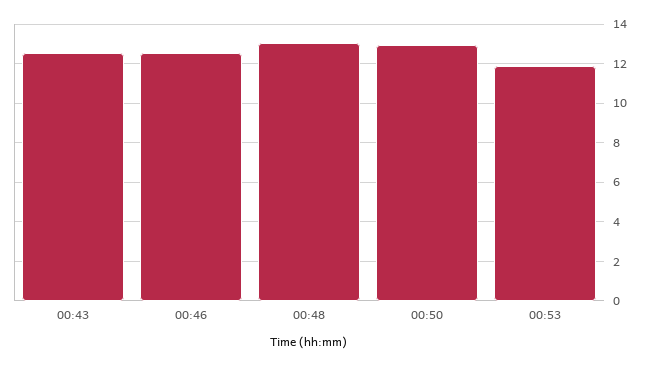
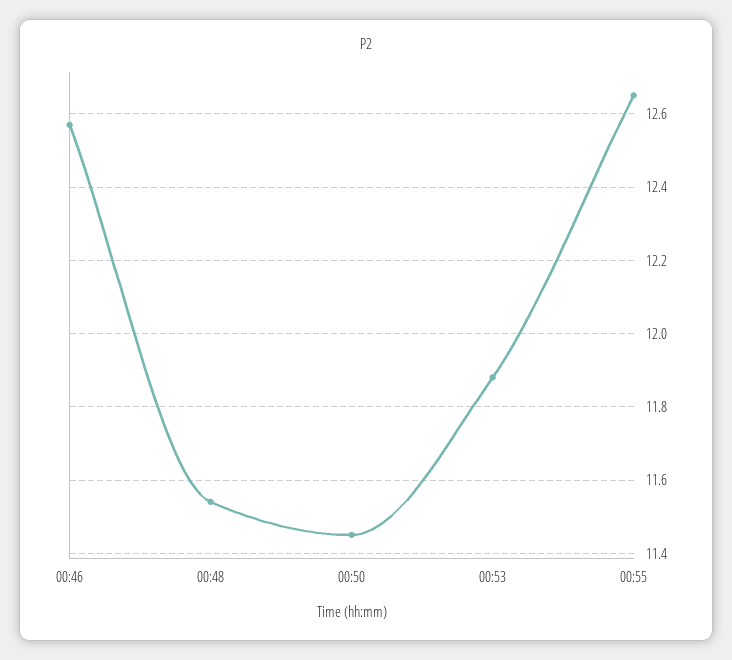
00:43: 12.5 -> none
00:48: 13 -> 11.55
00:50: 13 -> 11.45
00:55: none -> 12.65

